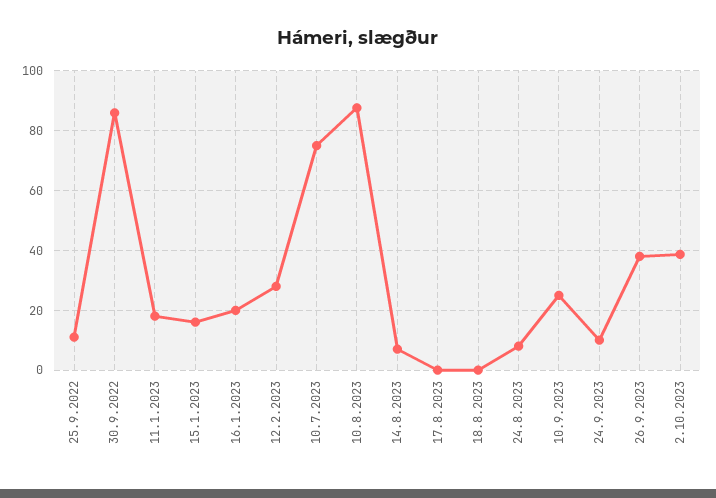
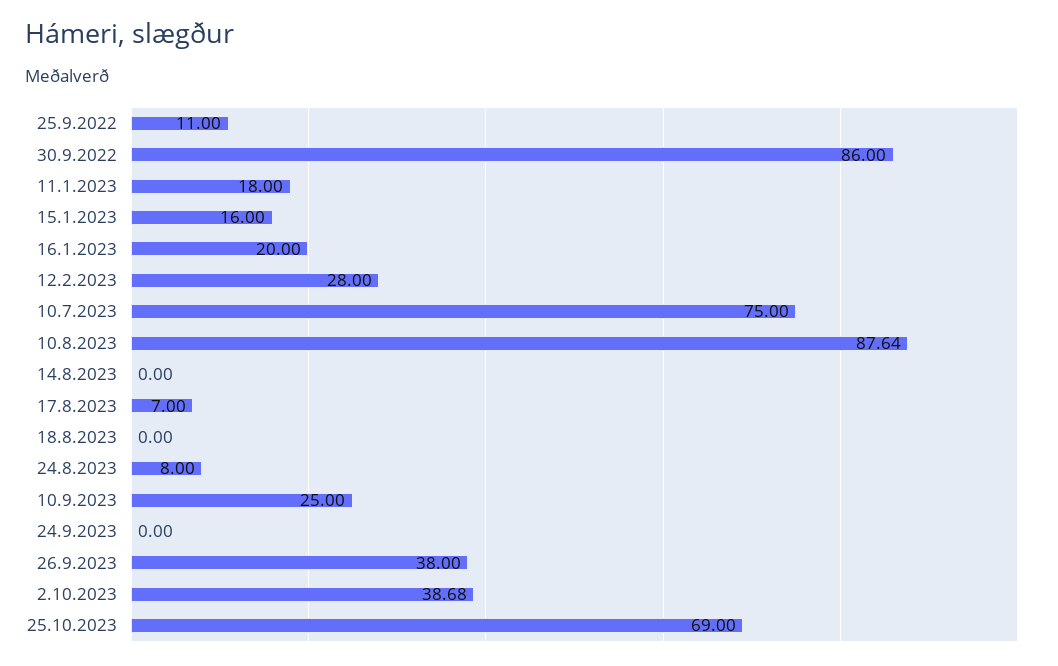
14.8.2023: 7.5 -> 0
17.8.2023: 0 -> 7
24.9.2023: 10 -> 0
25.10.2023: none -> 69

